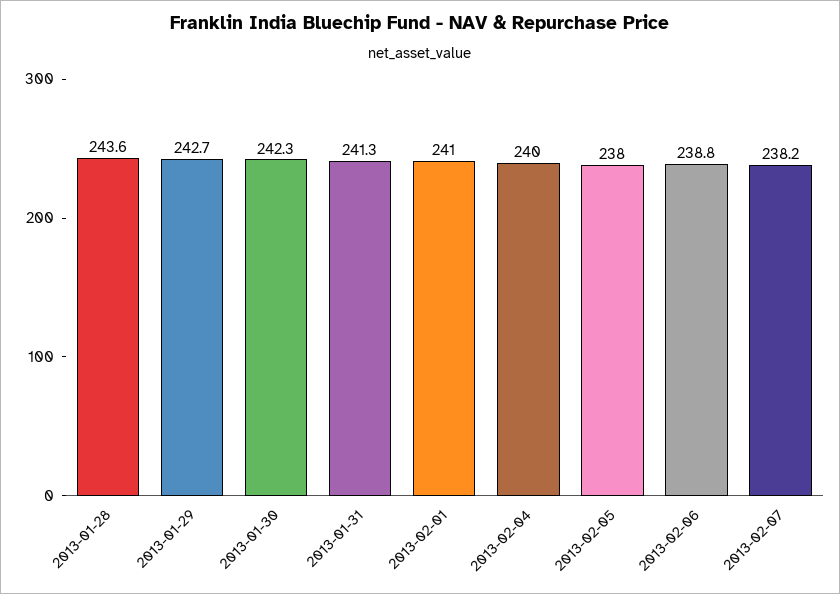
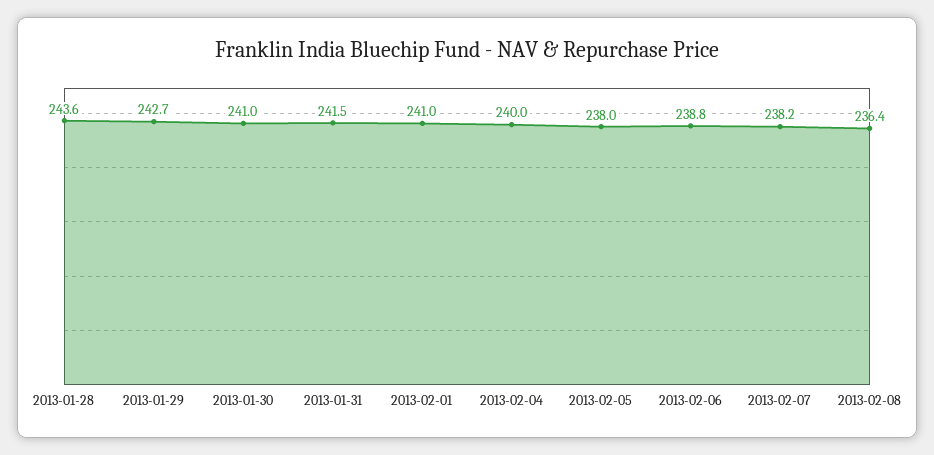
2013-01-30: 242.3 -> 241
2013-01-31: 241.3 -> 241.5
2013-02-08: none -> 236.4

